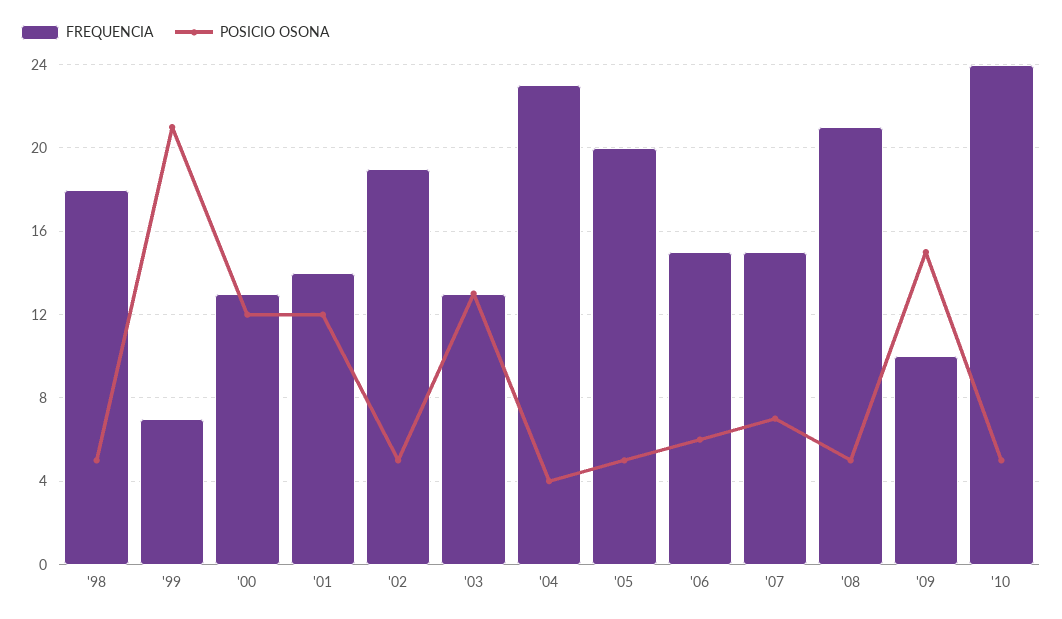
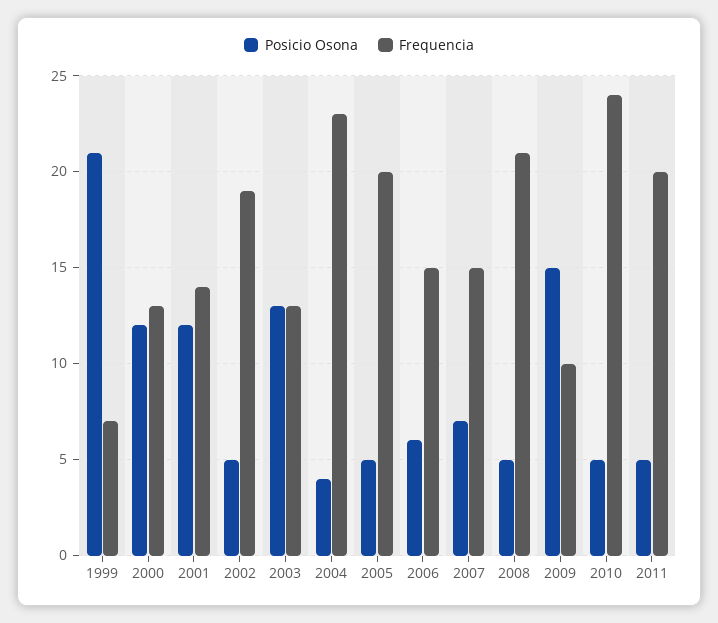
FREQUENCIA, '98: 18 -> none
POSICIO OSONA, '98: 5 -> none
POSICIO OSONA, 2011: none -> 5
FREQUENCIA, 2011: none -> 20

